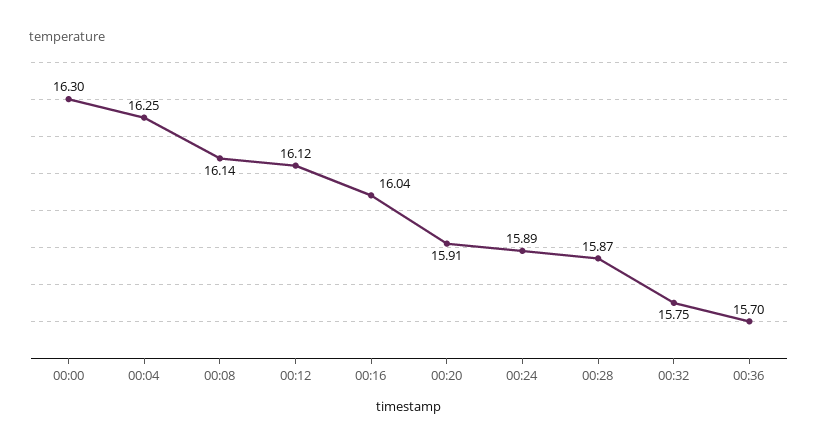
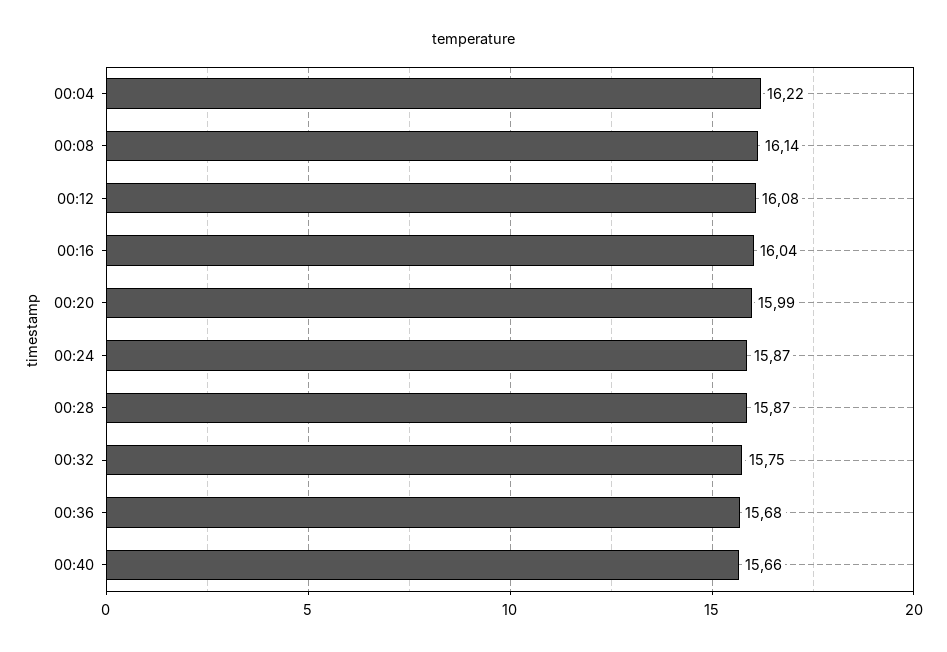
00:00: 16.3 -> none
00:04: 16.25 -> 16.22
00:12: 16.12 -> 16.08
00:20: 15.91 -> 15.99
00:24: 15.89 -> 15.87
00:36: 15.7 -> 15.68
00:40: none -> 15.66

